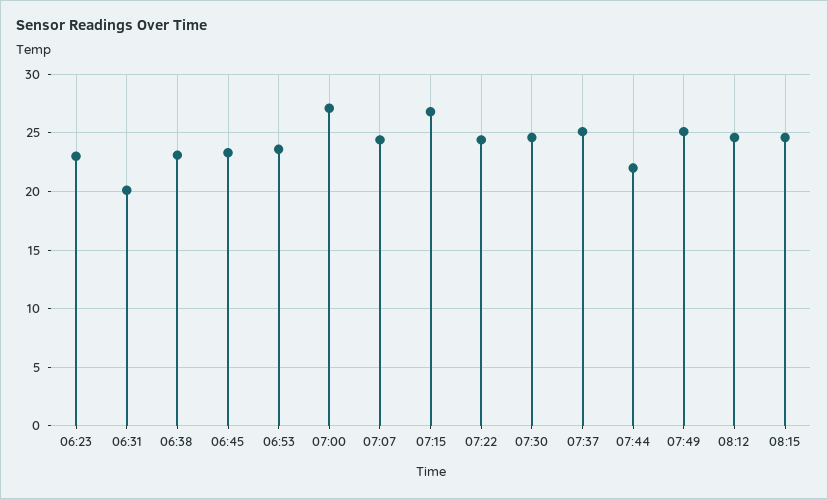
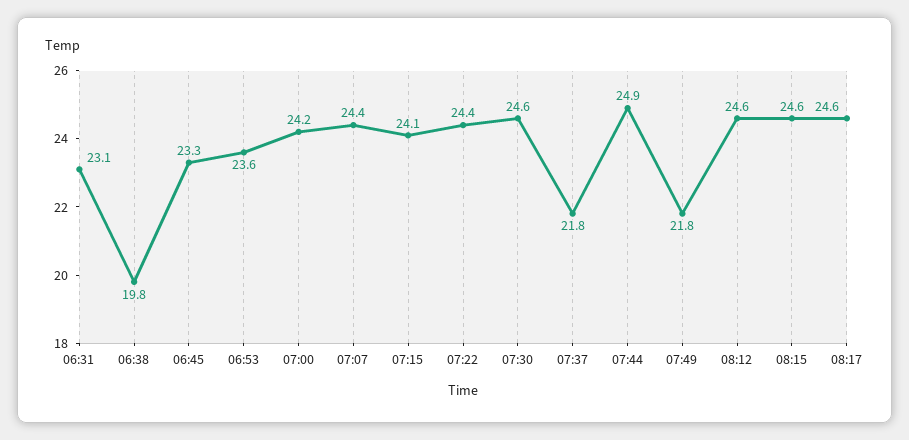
06:23: 23 -> none
06:31: 20 -> 23.1
06:38: 23 -> 19.8
07:00: 27 -> 24.2
07:15: 27 -> 24.1
07:37: 25 -> 21.8
07:44: 22 -> 24.9
07:49: 25 -> 21.8
08:17: none -> 24.6

